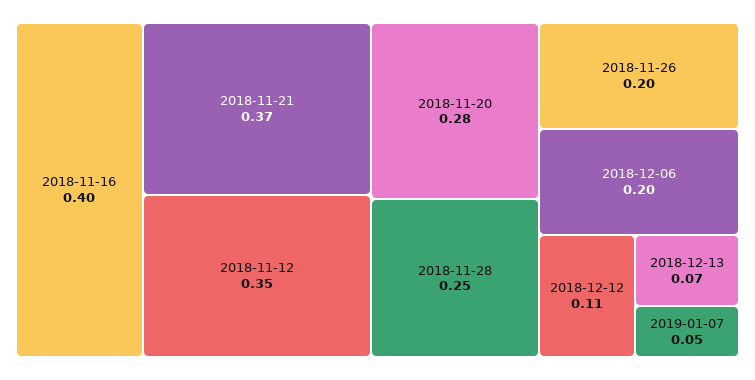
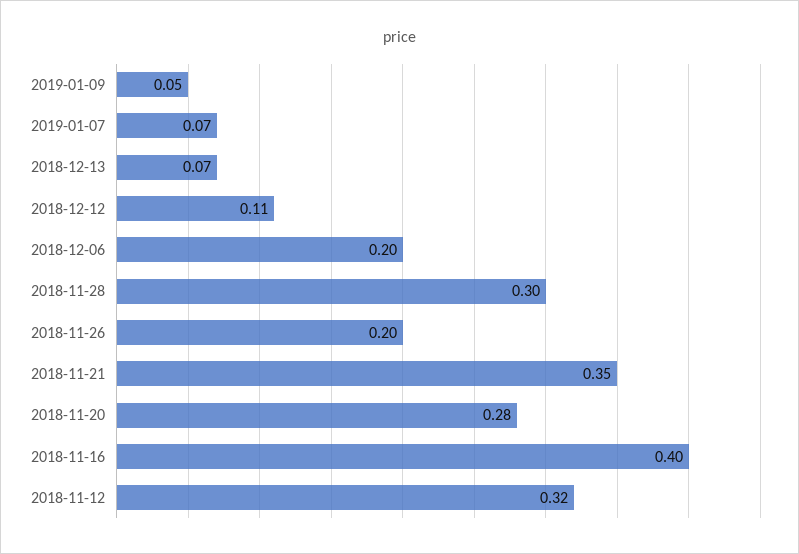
2018-11-21: 0.37 -> 0.35
2018-11-12: 0.35 -> 0.32
2018-11-28: 0.25 -> 0.3
2019-01-07: 0.05 -> 0.07
2019-01-09: none -> 0.05

